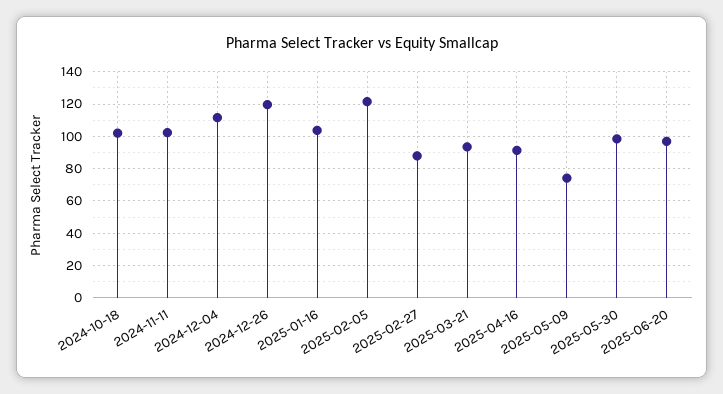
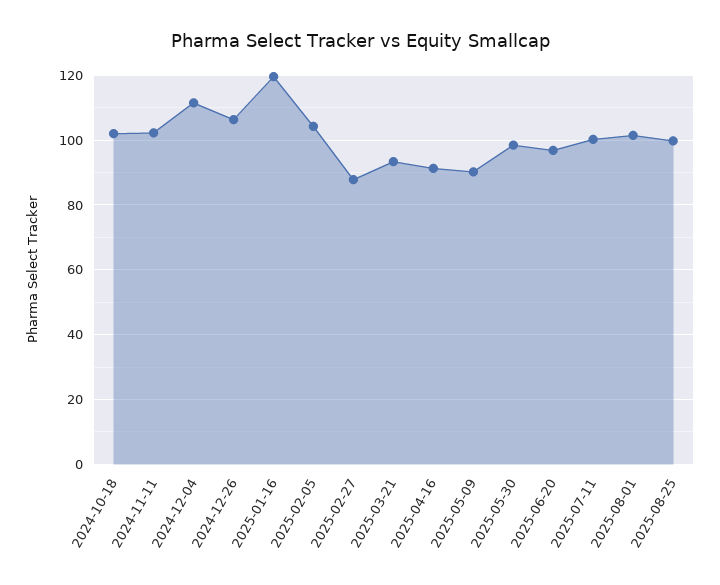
2024-12-26: 120 -> 106
2025-01-16: 105 -> 120
2025-02-05: 120 -> 104
2025-05-09: 75 -> 90
2025-07-11: none -> 100
2025-08-01: none -> 102
2025-08-25: none -> 100

